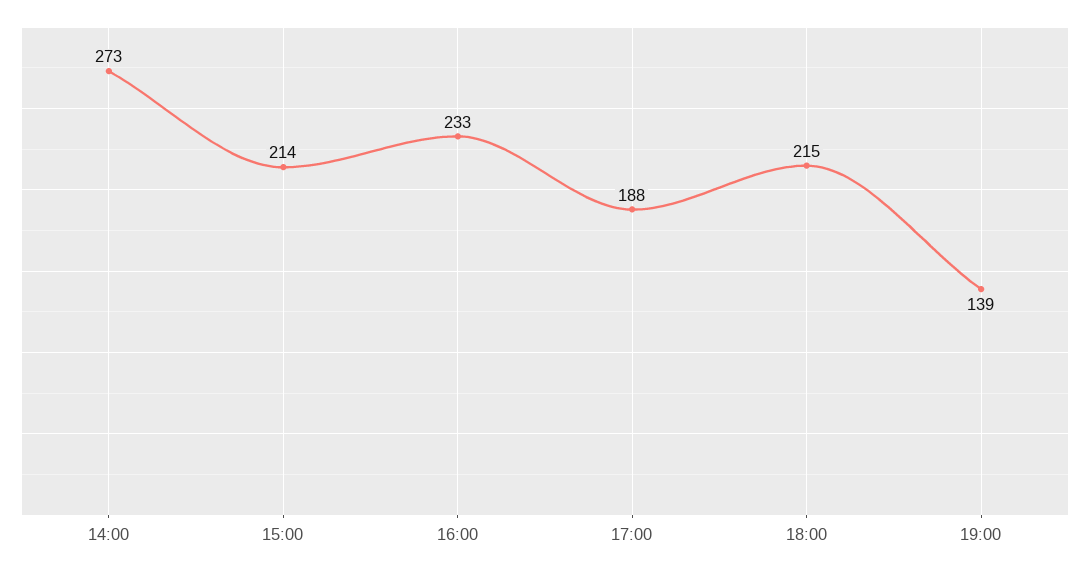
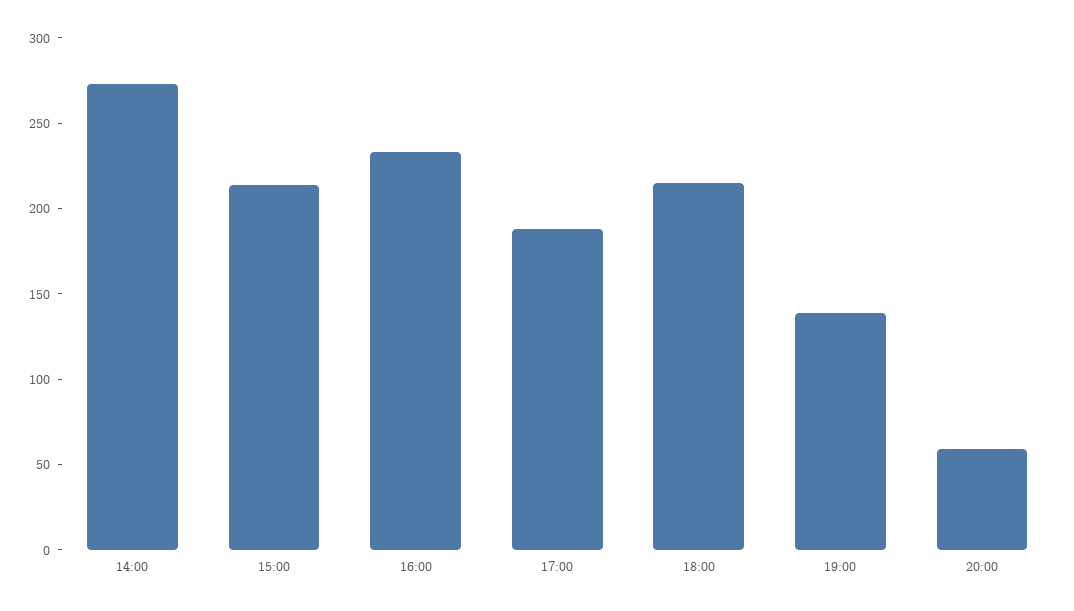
20:00: none -> 60

